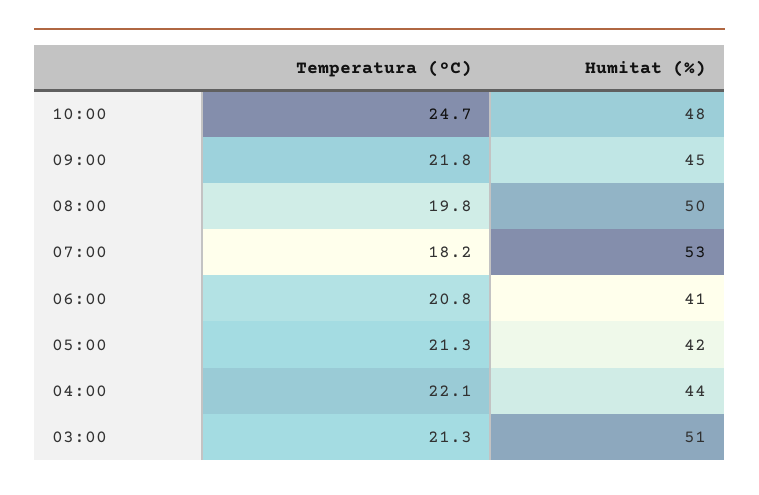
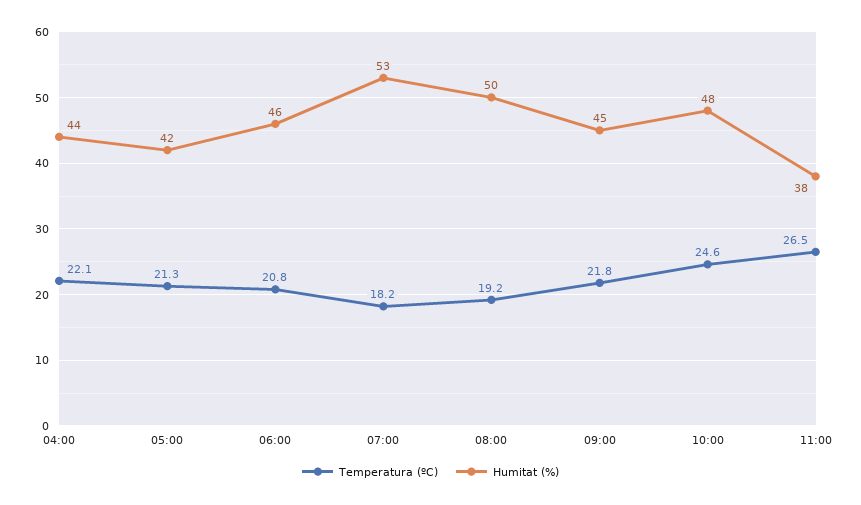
Temperatura (ºC), 10:00: 24.7 -> 24.6
Temperatura (ºC), 08:00: 19.8 -> 19.2
Humitat (%), 06:00: 41 -> 46
Temperatura (ºC), 03:00: 21.3 -> none
Humitat (%), 03:00: 51 -> none
Temperatura (ºC), 11:00: none -> 26.5
Humitat (%), 11:00: none -> 38

